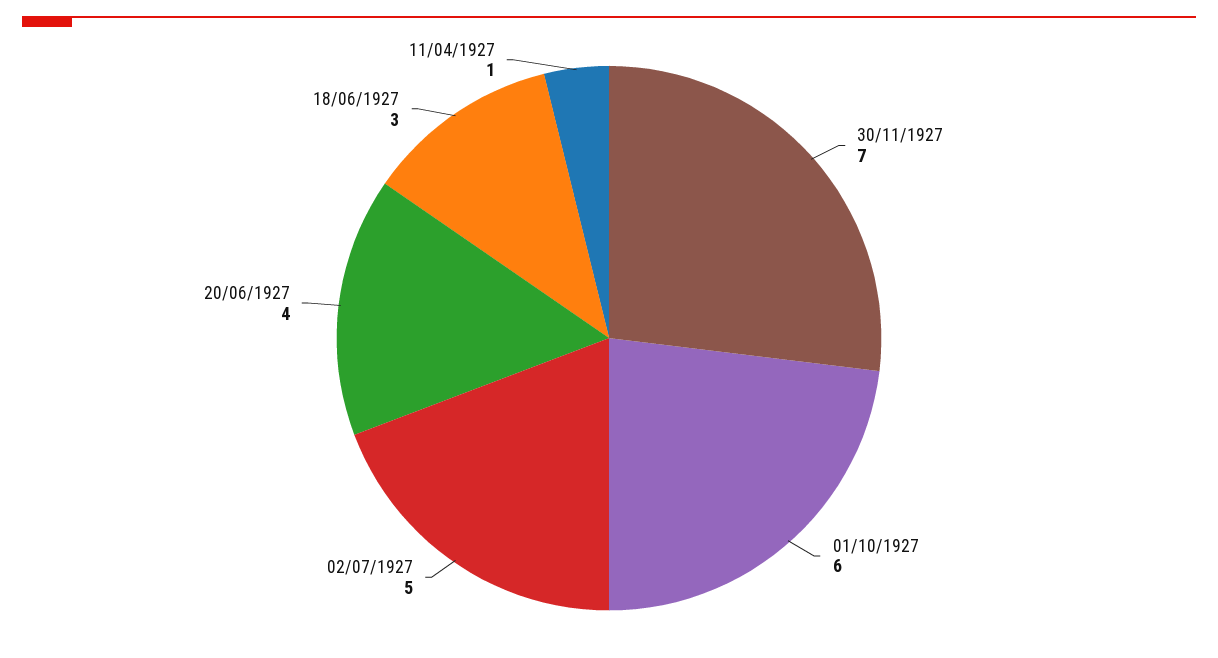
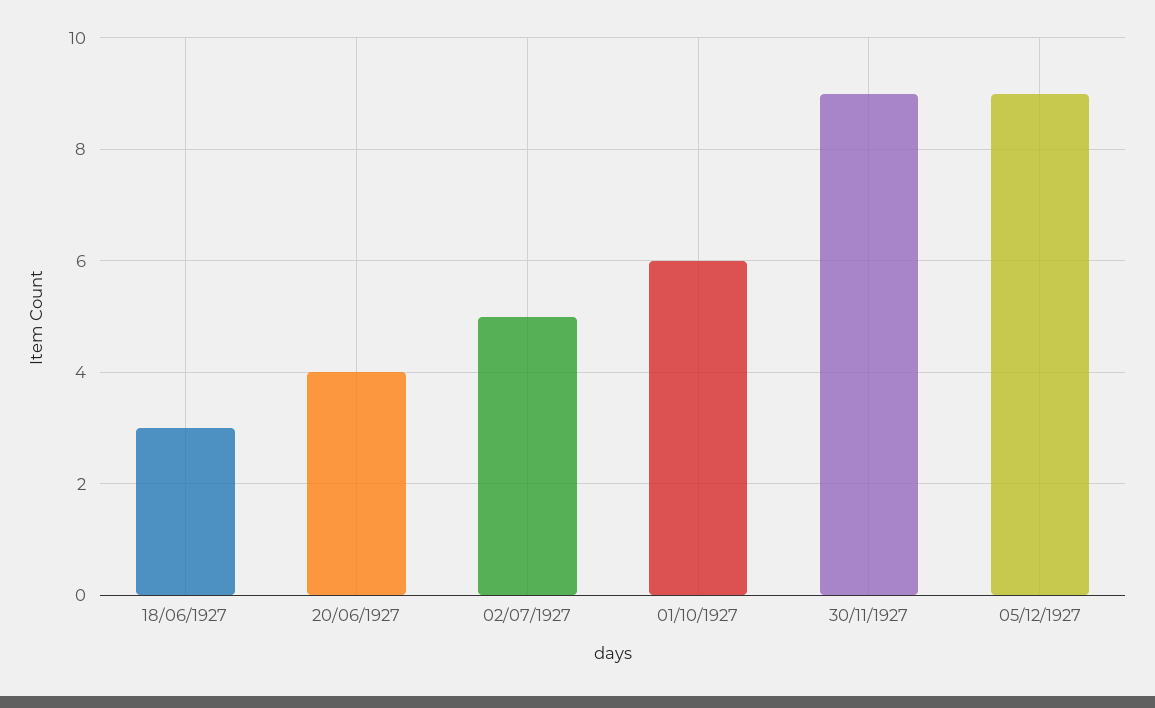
30/11/1927: 7 -> 9
11/04/1927: 1 -> none
05/12/1927: none -> 9

